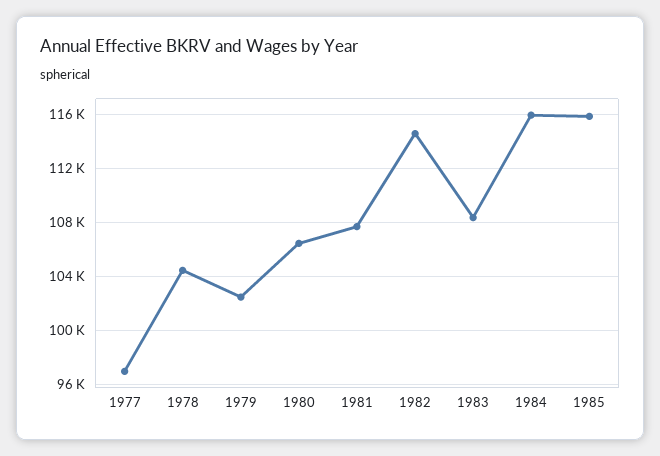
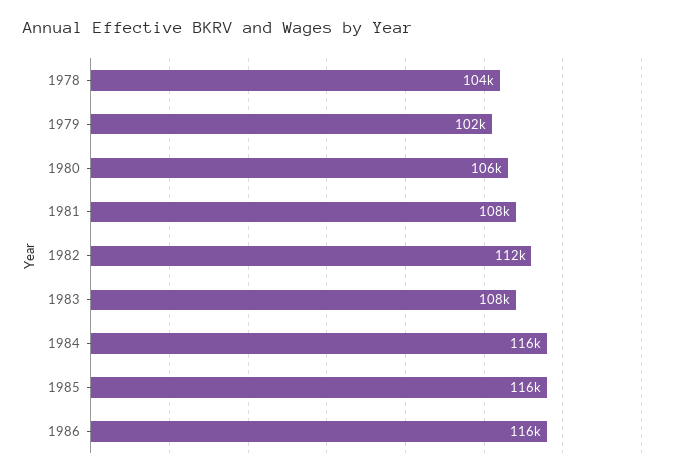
1977: 97000 -> none
1982: 114500 -> 112000
1986: none -> 116000

